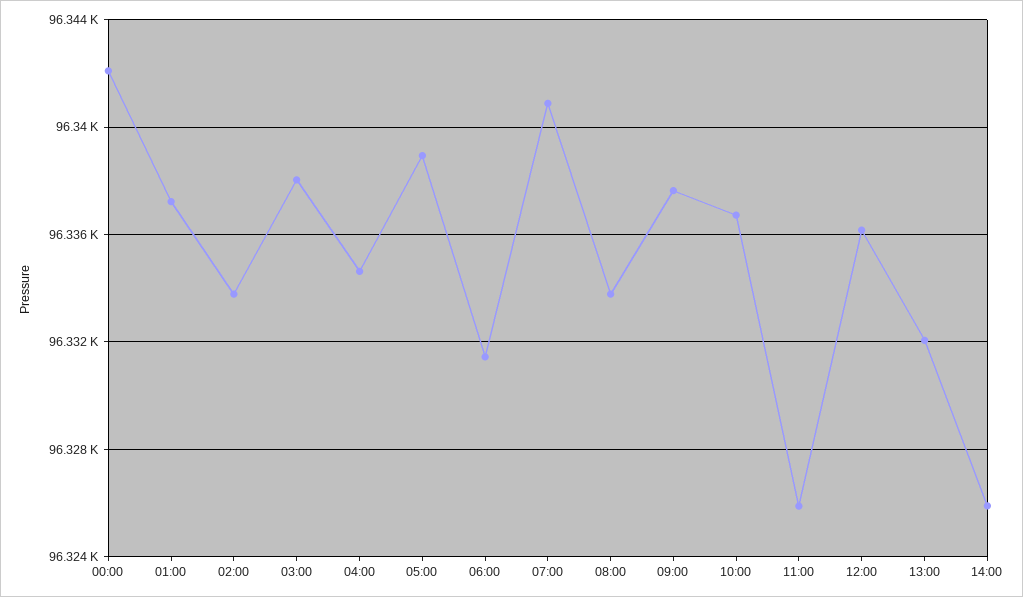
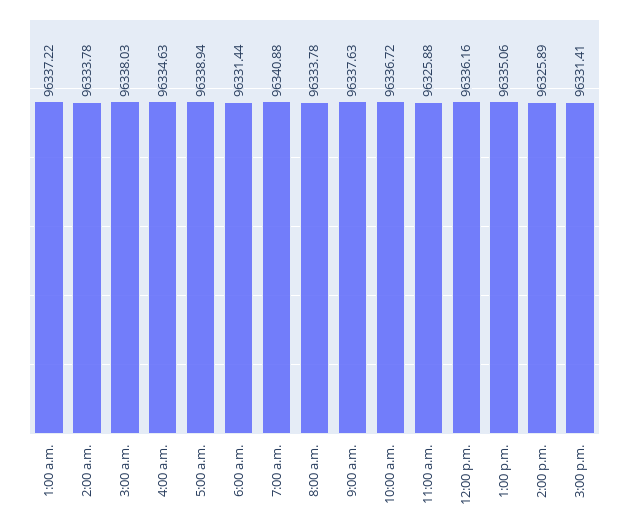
00:00: 96342 -> none
13:00: 96332 -> 96335.06
3:00 p.m.: none -> 96331.41

